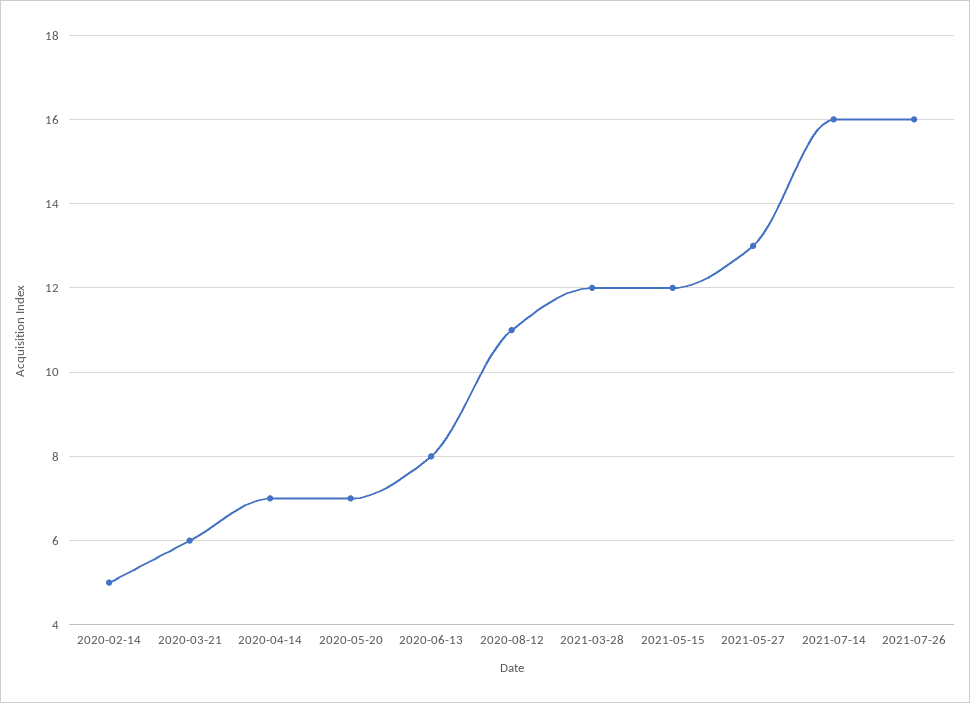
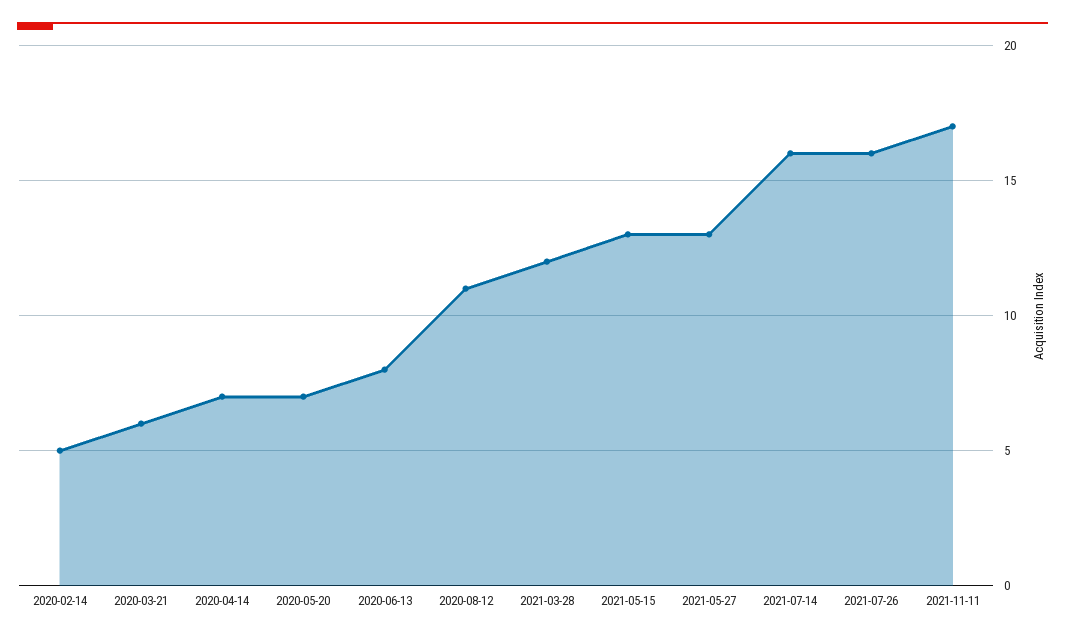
2021-05-15: 12 -> 13
2021-11-11: none -> 17

